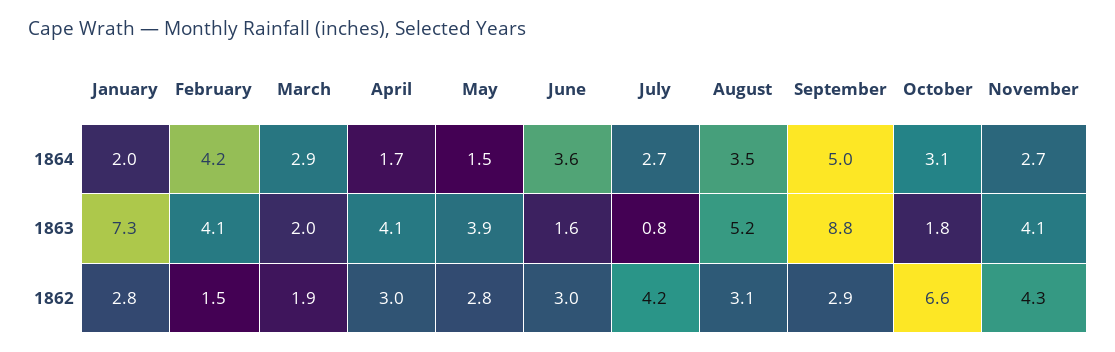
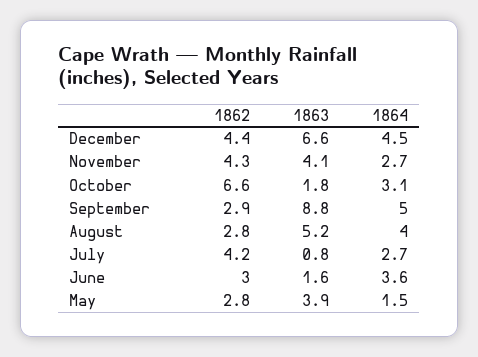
January, 1864: 2 -> none
February, 1864: 4.2 -> none
March, 1864: 2.9 -> none
April, 1864: 1.7 -> none
August, 1864: 3.5 -> 4
January, 1863: 7.3 -> none
February, 1863: 4.1 -> none
March, 1863: 2 -> none
April, 1863: 4.1 -> none
January, 1862: 2.8 -> none
February, 1862: 1.5 -> none
March, 1862: 1.9 -> none
April, 1862: 3 -> none
August, 1862: 3.1 -> 2.8
December, 1862: none -> 4.4
December, 1863: none -> 6.6
December, 1864: none -> 4.5

